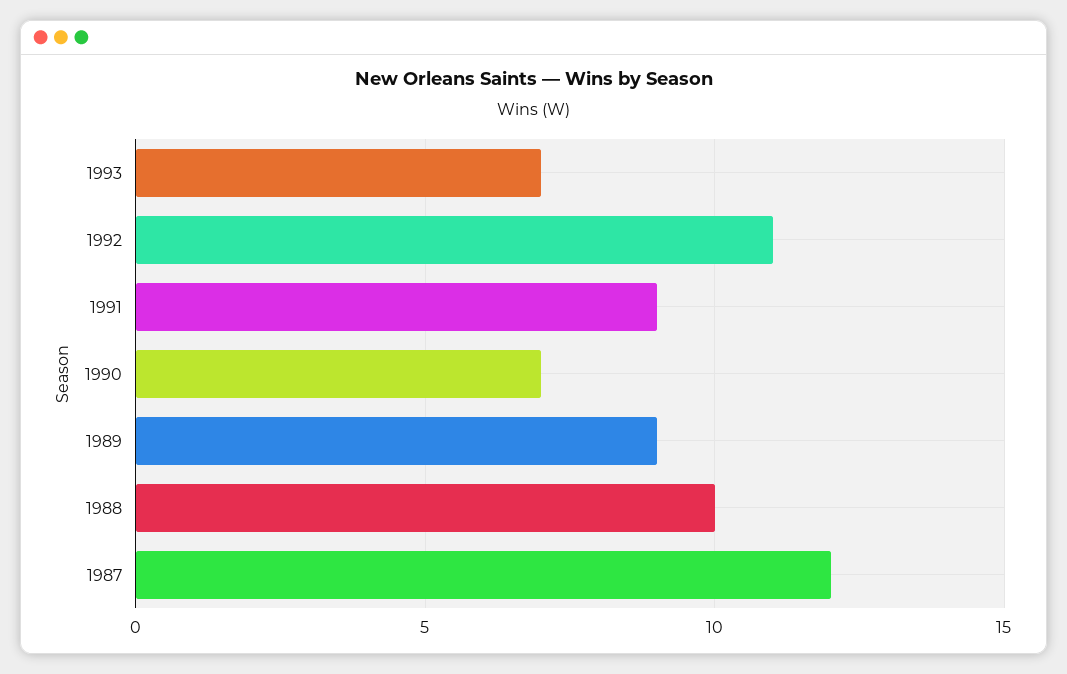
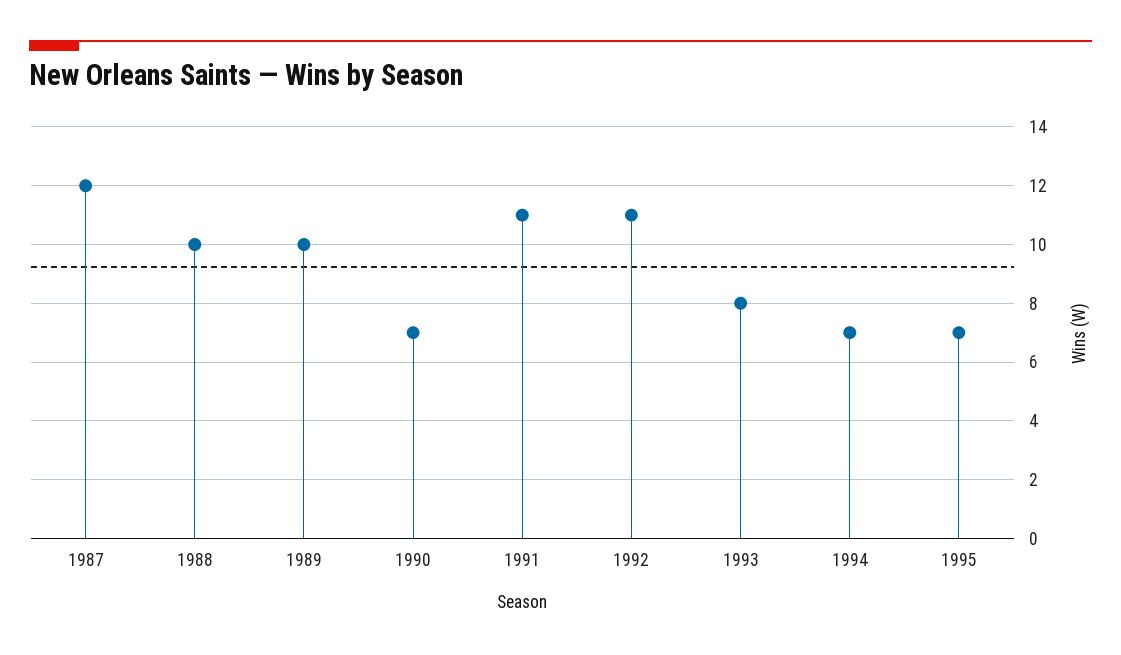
1993: 7 -> 8
1991: 9 -> 11
1989: 9 -> 10
1994: none -> 7
1995: none -> 7

